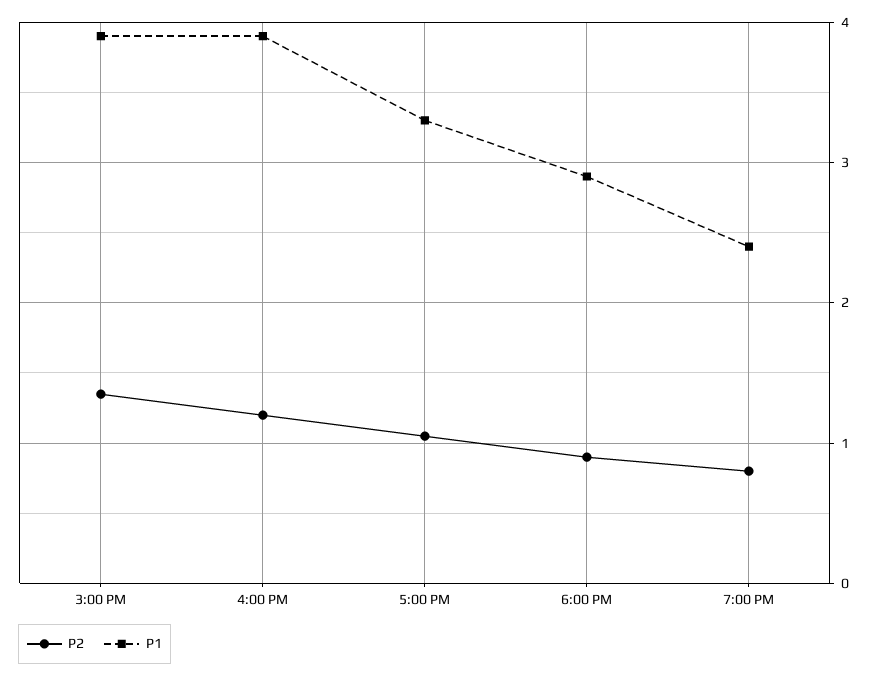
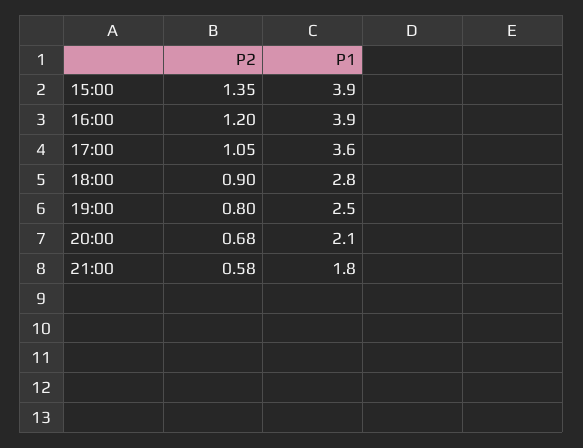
P1, 5:00 PM: 3.3 -> 3.6
P1, 6:00 PM: 2.9 -> 2.8
P1, 7:00 PM: 2.4 -> 2.5
P2, 20:00: none -> 0.68
P1, 20:00: none -> 2.1
P2, 21:00: none -> 0.58
P1, 21:00: none -> 1.8

